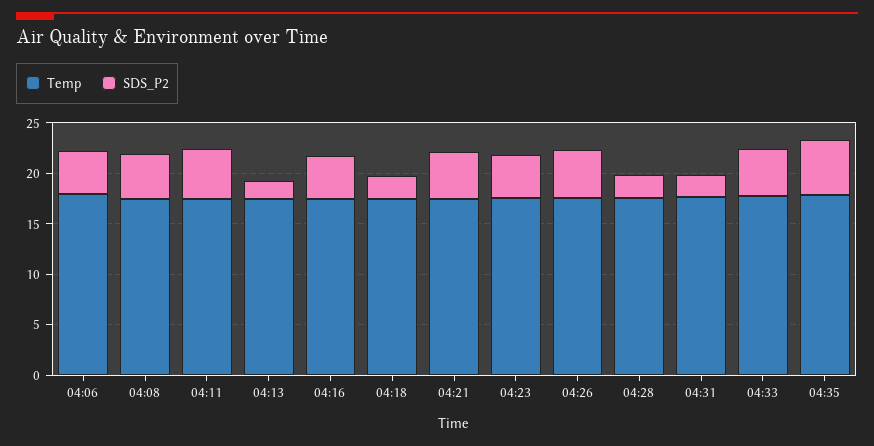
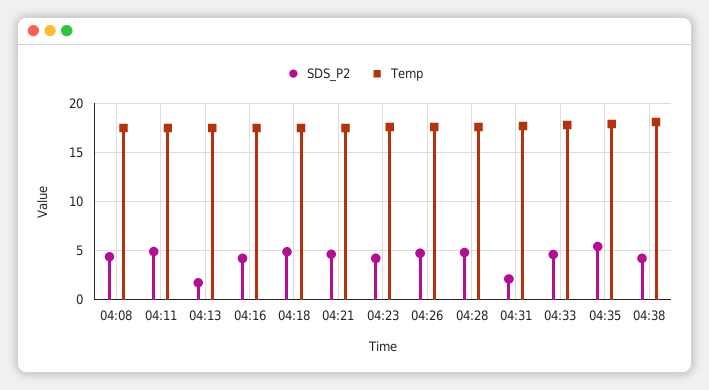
Temp, 04:06: 18 -> none
SDS_P2, 04:06: 4 -> none
SDS_P2, 04:18: 2 -> 5
SDS_P2, 04:28: 2 -> 5
SDS_P2, 04:38: none -> 4
Temp, 04:38: none -> 18

